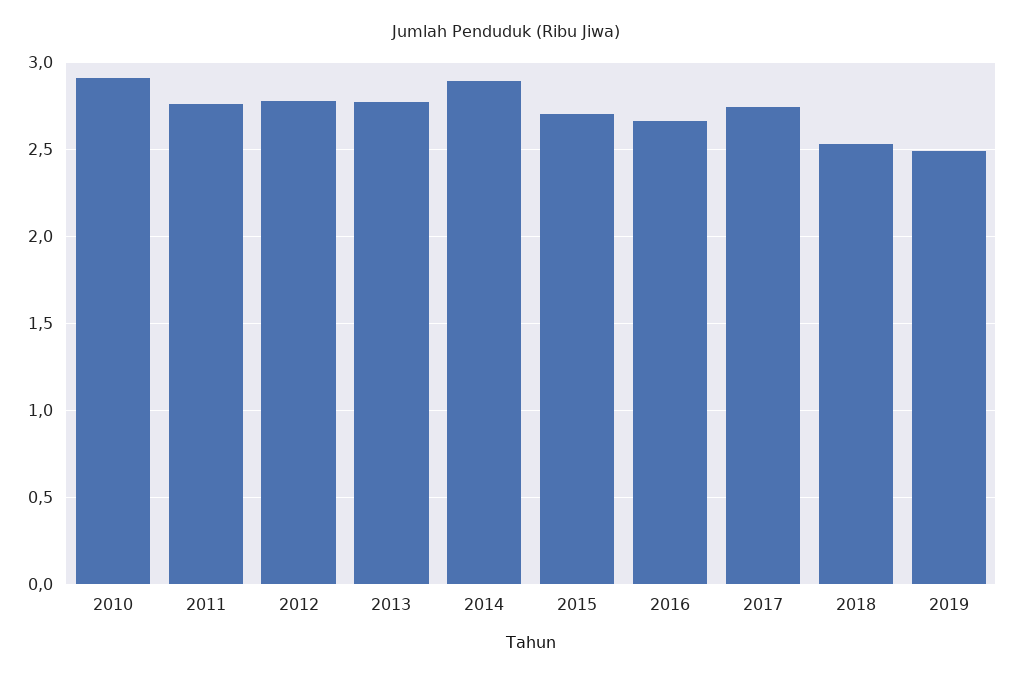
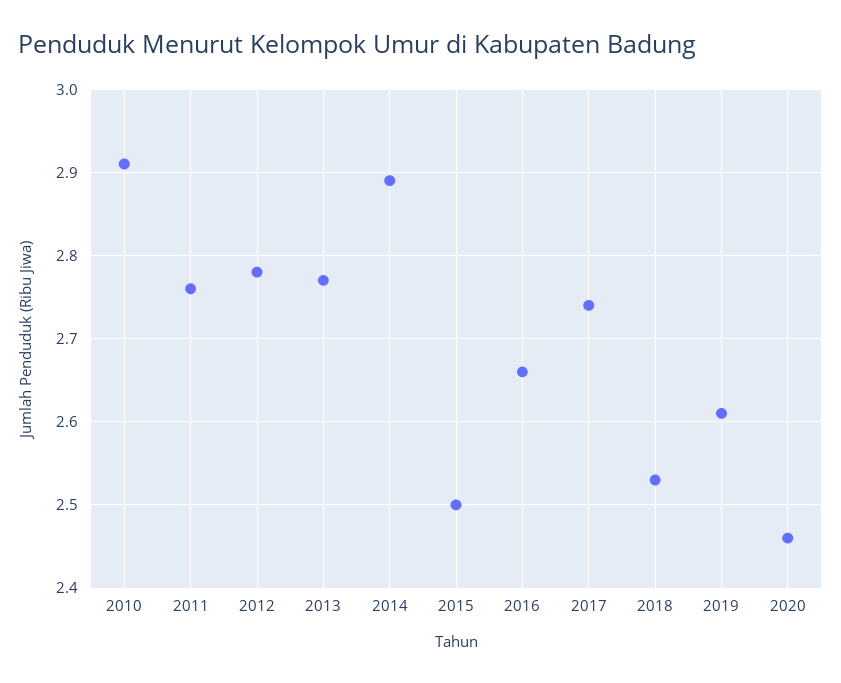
2015: 2.7 -> 2.5
2019: 2.5 -> 2.61
2020: none -> 2.46

